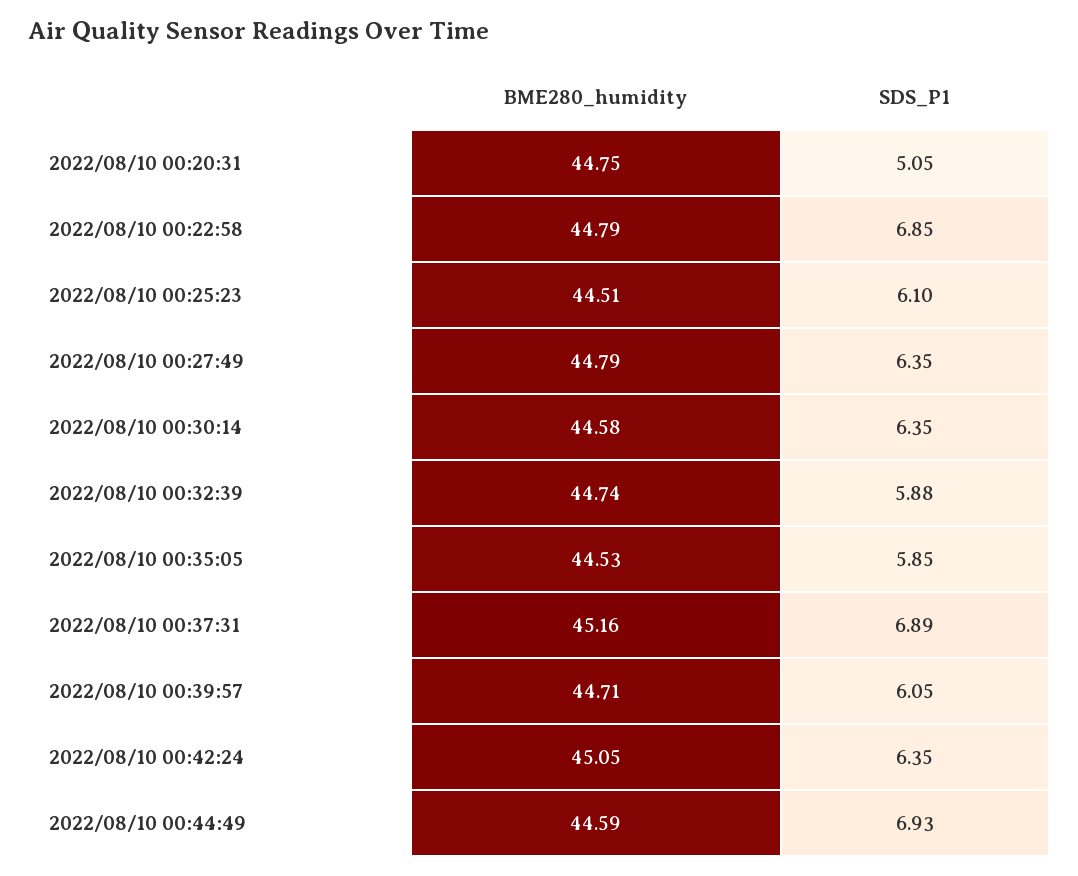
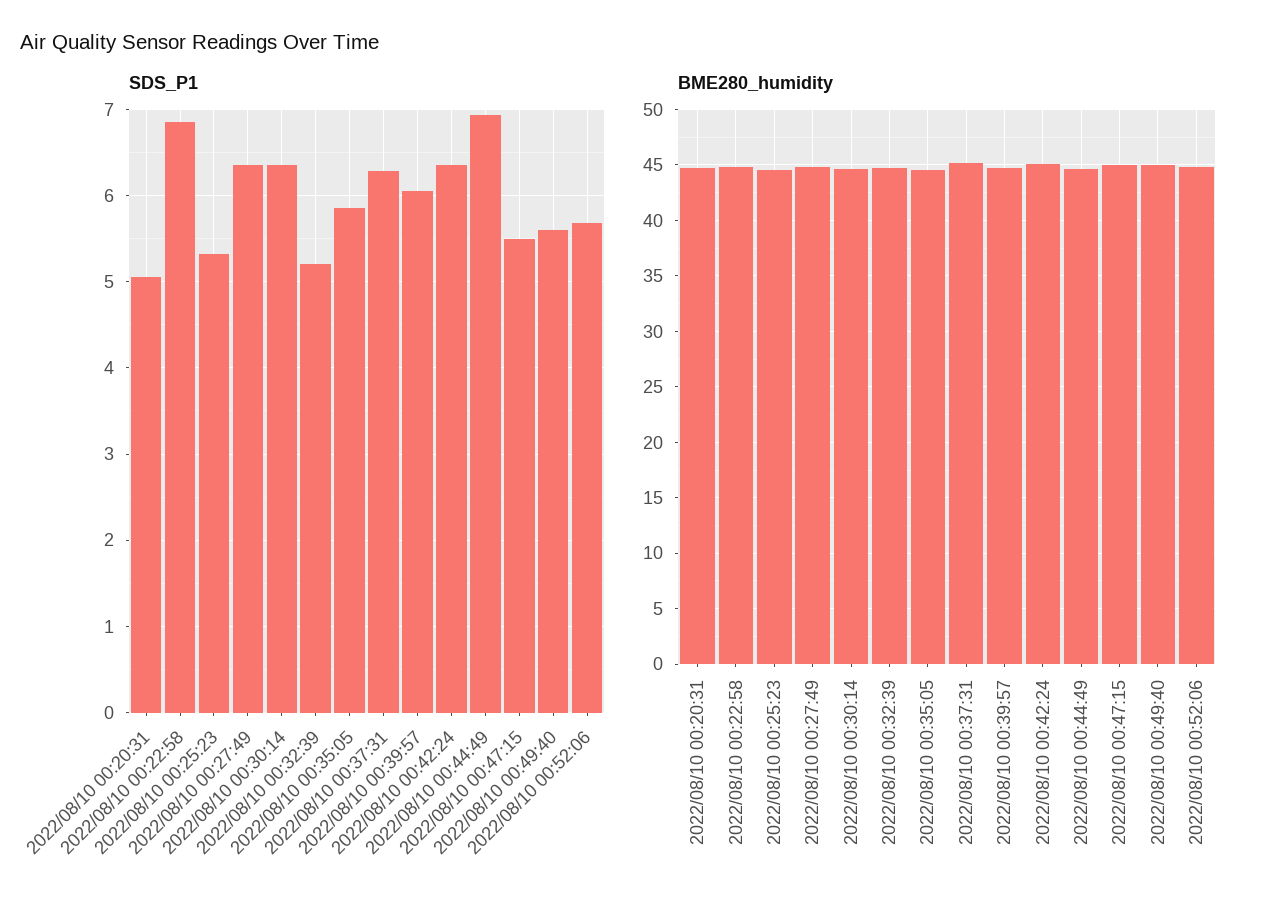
SDS_P1, 2022/08/10 00:25:23: 6.1 -> 5.3
SDS_P1, 2022/08/10 00:32:39: 5.88 -> 5.2
SDS_P1, 2022/08/10 00:37:31: 6.89 -> 6.3
SDS_P1, 2022/08/10 00:47:15: none -> 5.5
SDS_P1, 2022/08/10 00:49:40: none -> 5.6
SDS_P1, 2022/08/10 00:52:06: none -> 5.7
BME280_humidity, 2022/08/10 00:47:15: none -> 45
BME280_humidity, 2022/08/10 00:49:40: none -> 45
BME280_humidity, 2022/08/10 00:52:06: none -> 45

